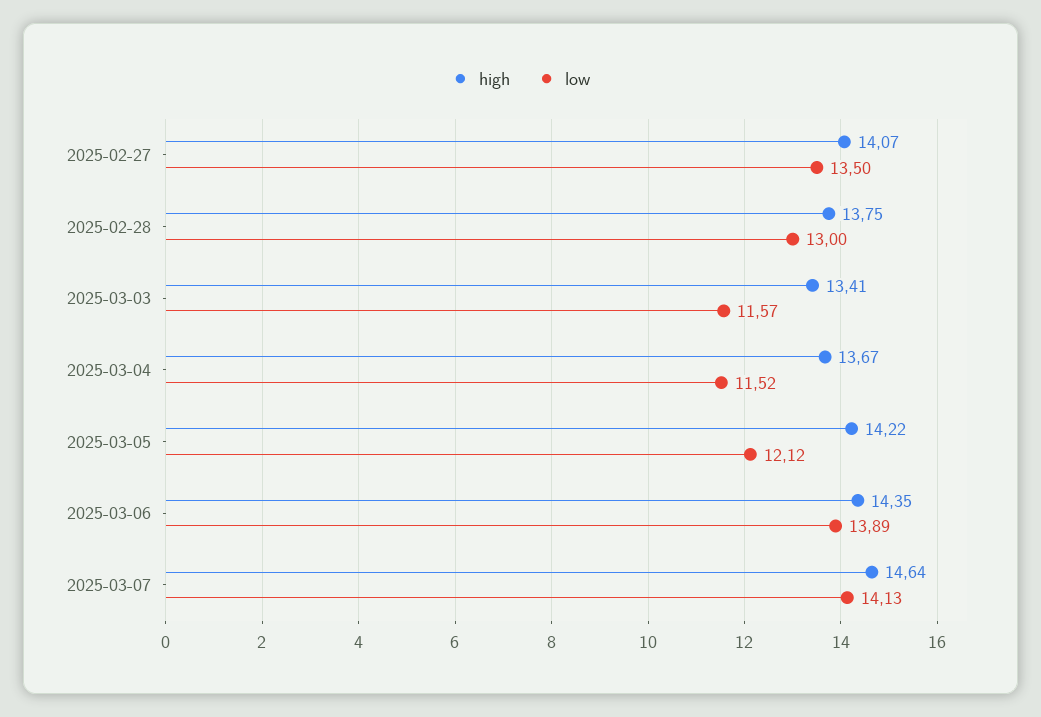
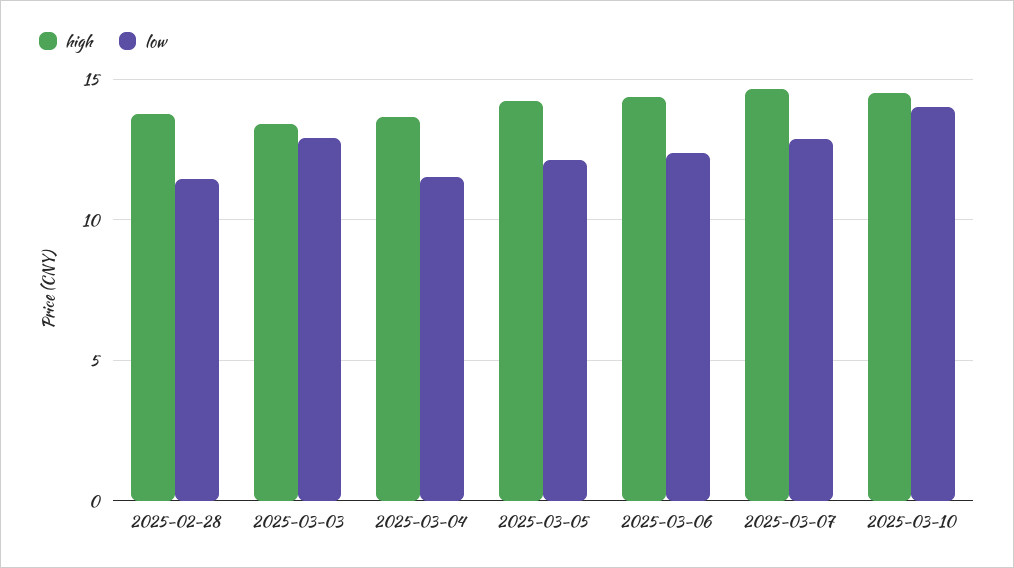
high, 2025-02-27: 14.07 -> none
low, 2025-02-27: 13.5 -> none
low, 2025-02-28: 13 -> 11.5
low, 2025-03-03: 11.57 -> 13
low, 2025-03-06: 13.89 -> 12.5
low, 2025-03-07: 14.13 -> 13
high, 2025-03-10: none -> 14.5
low, 2025-03-10: none -> 14

